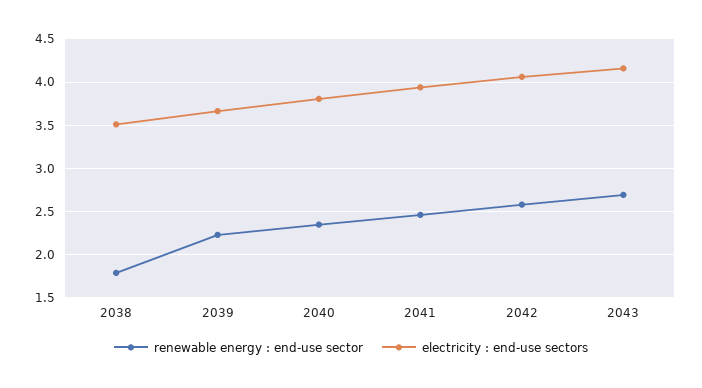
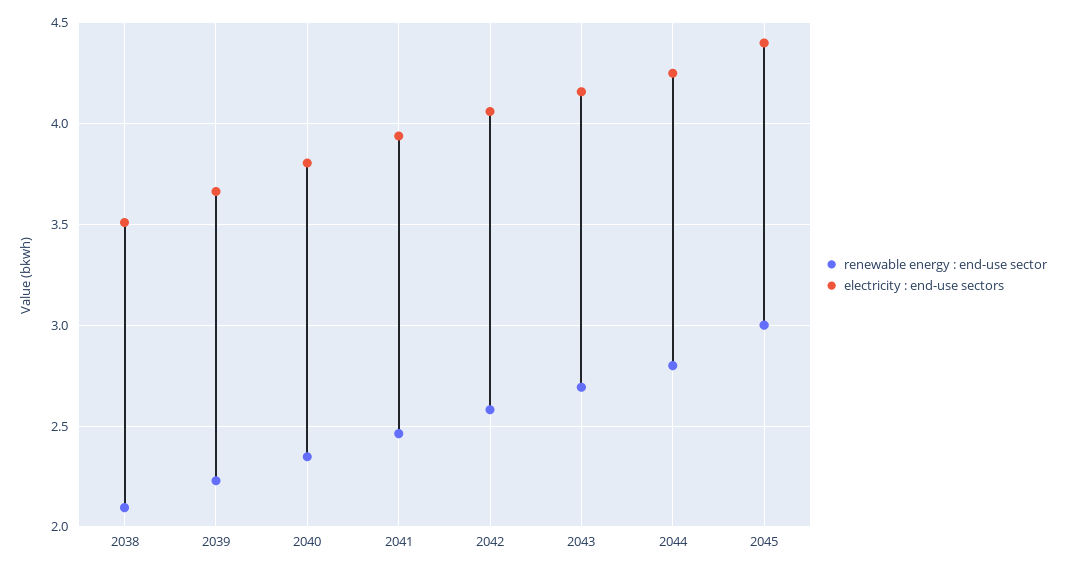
renewable energy : end-use sector, 2038: 1.8 -> 2.1
renewable energy : end-use sector, 2044: none -> 2.8
electricity : end-use sectors, 2044: none -> 4.25
renewable energy : end-use sector, 2045: none -> 3
electricity : end-use sectors, 2045: none -> 4.4

